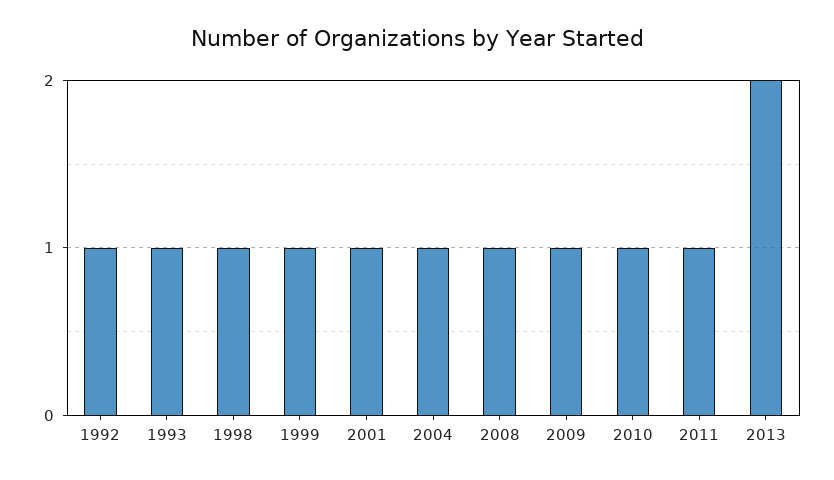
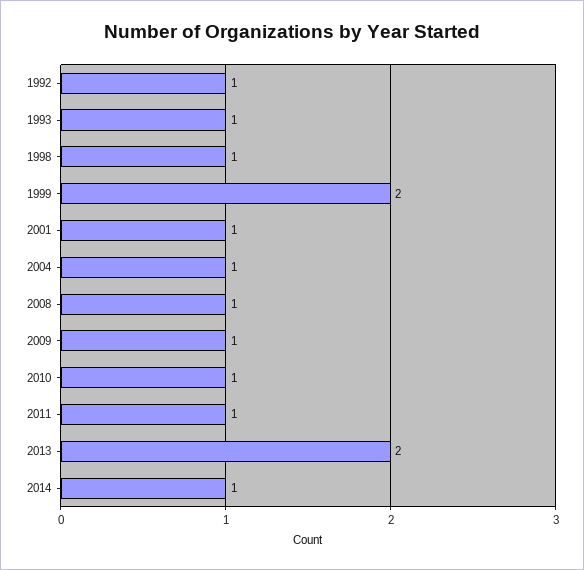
1999: 1 -> 2
2014: none -> 1

